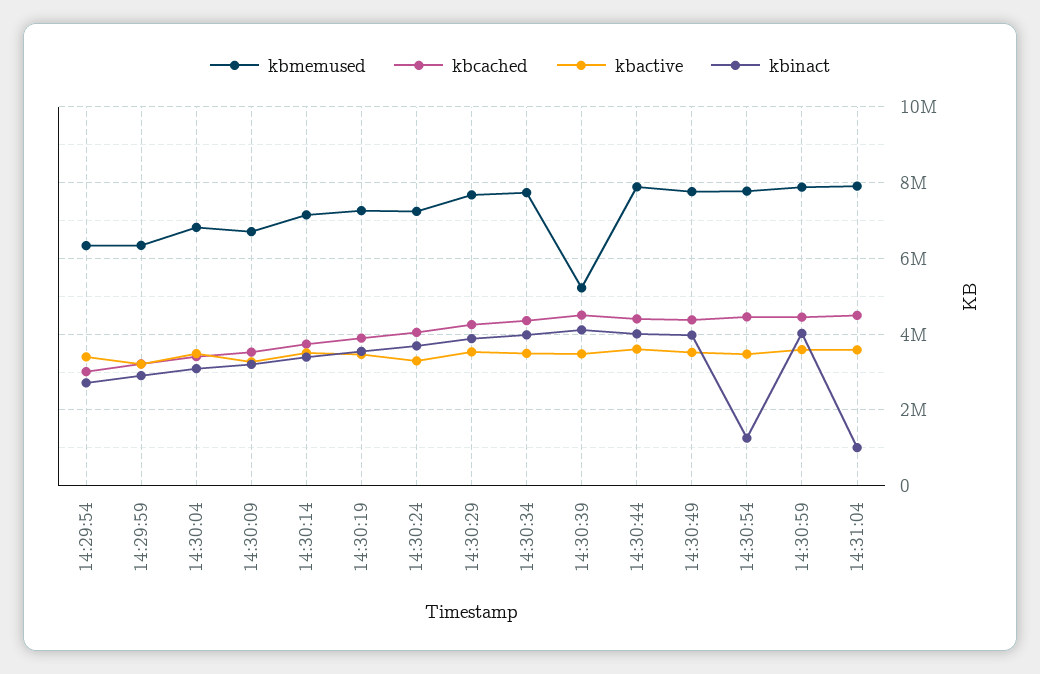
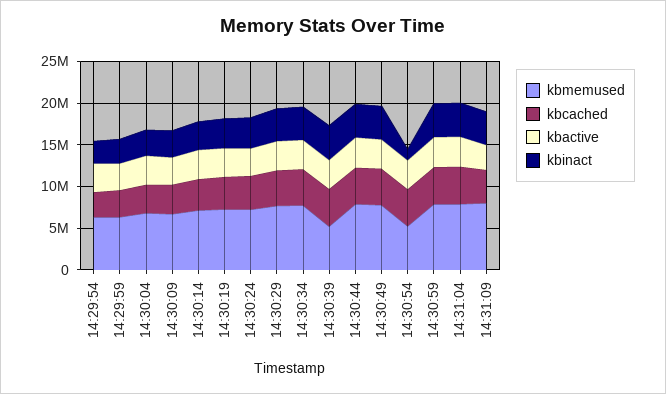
kbmemused, 14:30:54: 7800000 -> 5000000
kbinact, 14:31:04: 1000000 -> 4000000
kbmemused, 14:31:09: none -> 8000000
kbcached, 14:31:09: none -> 4000000
kbactive, 14:31:09: none -> 3000000
kbinact, 14:31:09: none -> 4000000

